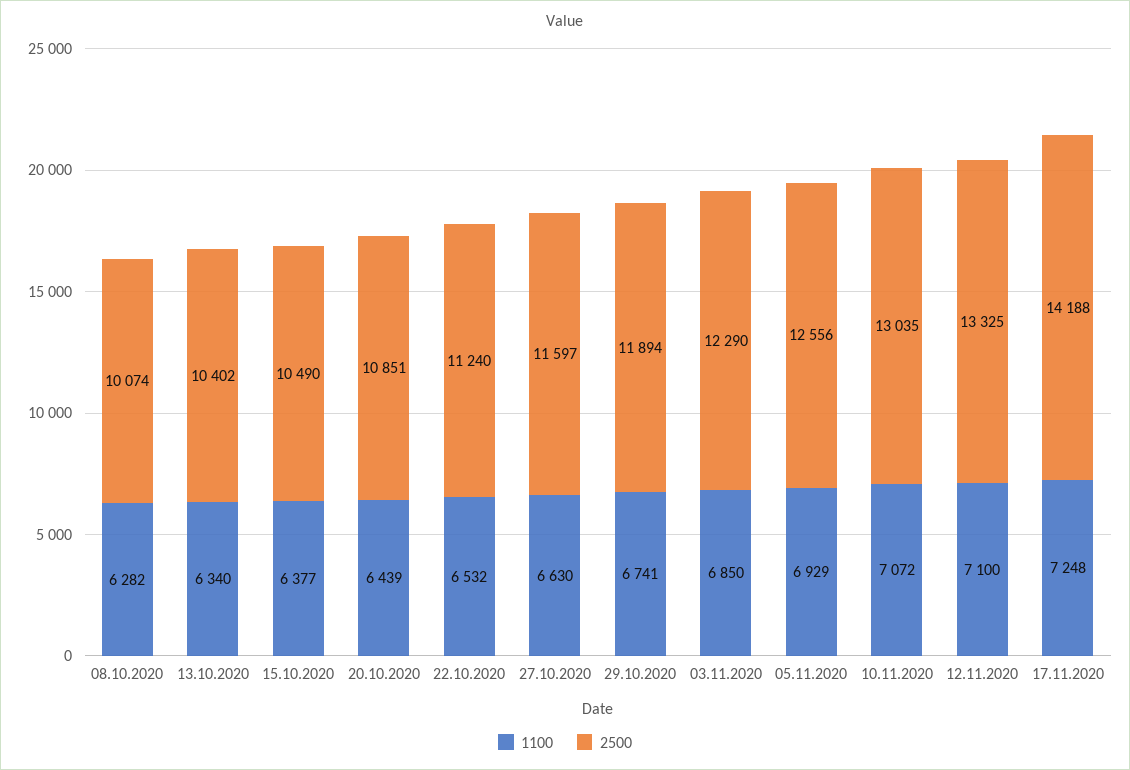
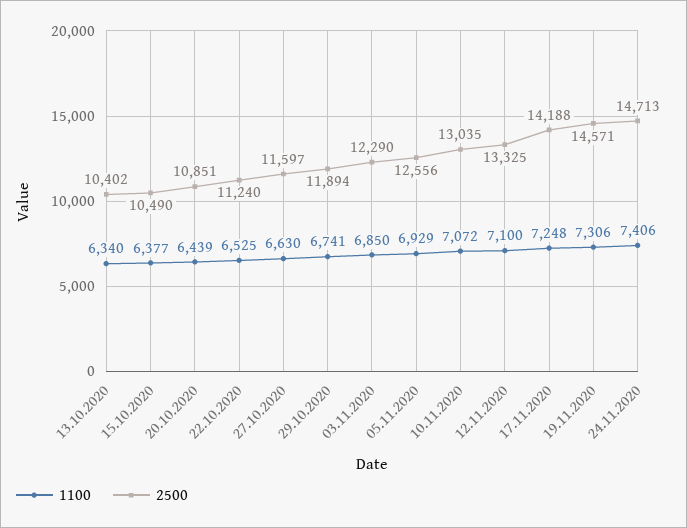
1100, 08.10.2020: 6282 -> none
2500, 08.10.2020: 10074 -> none
1100, 22.10.2020: 6532 -> 6525
1100, 19.11.2020: none -> 7306
2500, 19.11.2020: none -> 14571
1100, 24.11.2020: none -> 7406
2500, 24.11.2020: none -> 14713

